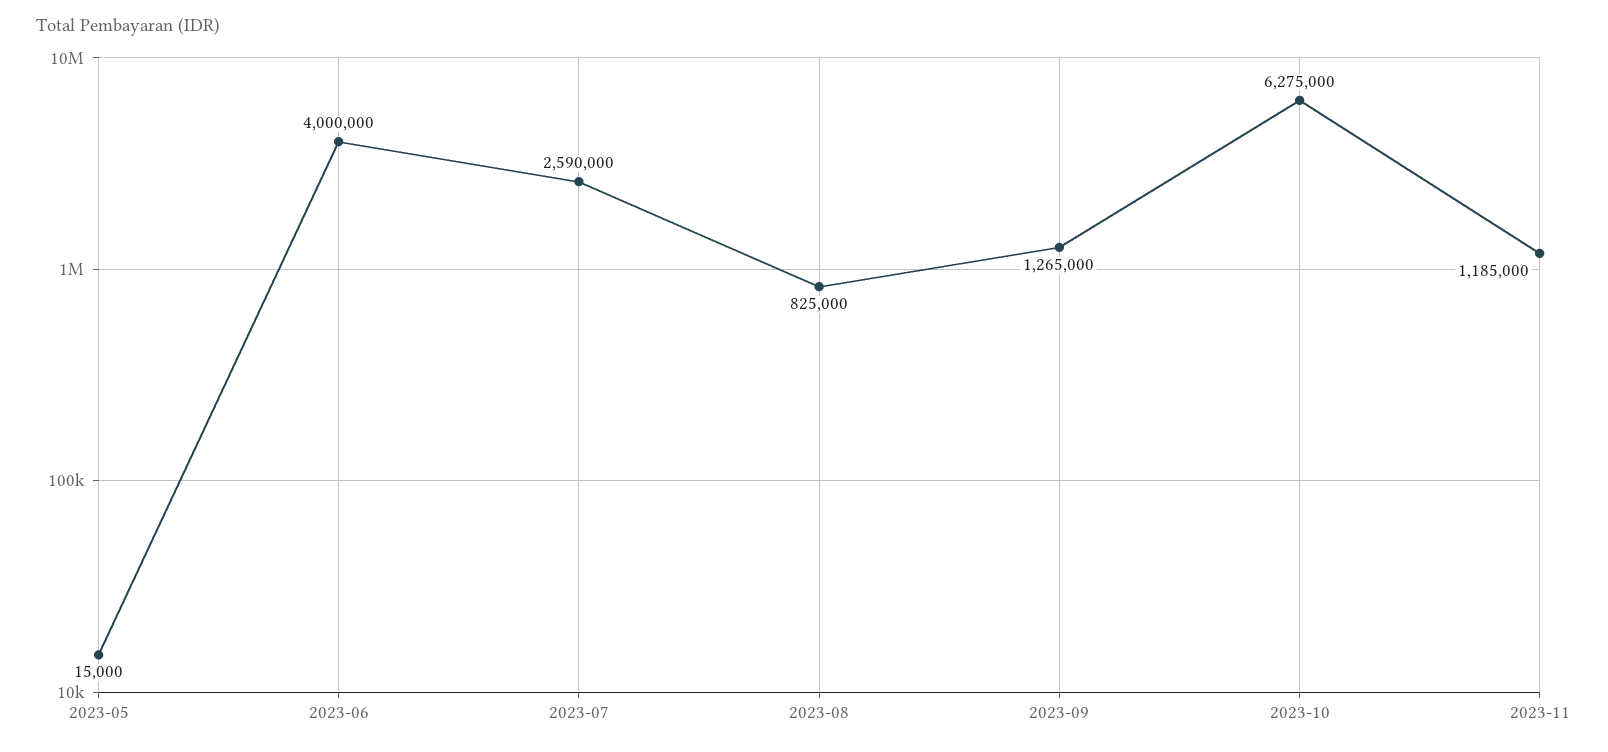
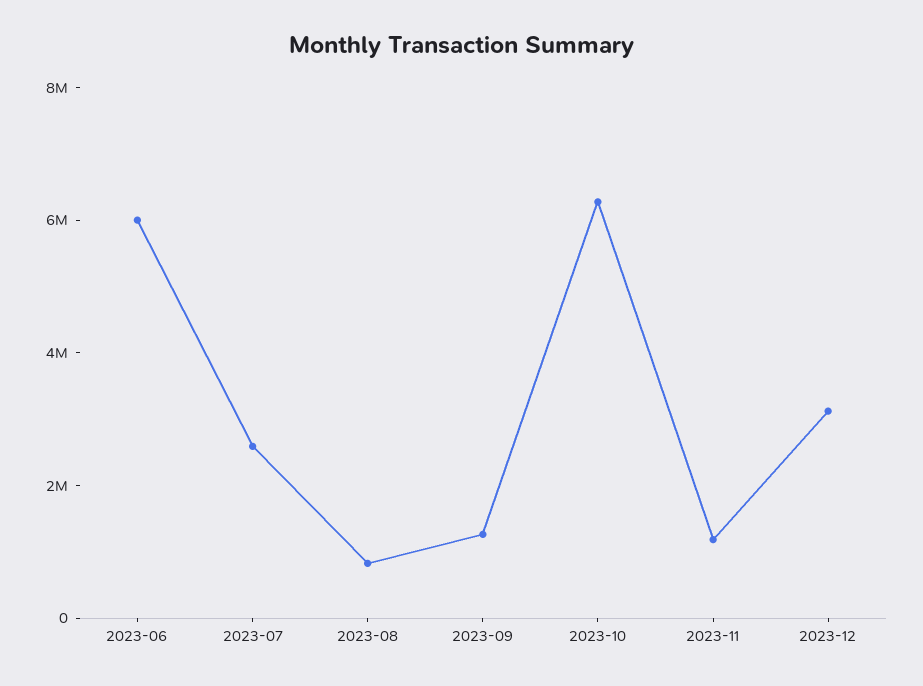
2023-05: 15000 -> none
2023-06: 4000000 -> 6000000
2023-12: none -> 3000000

